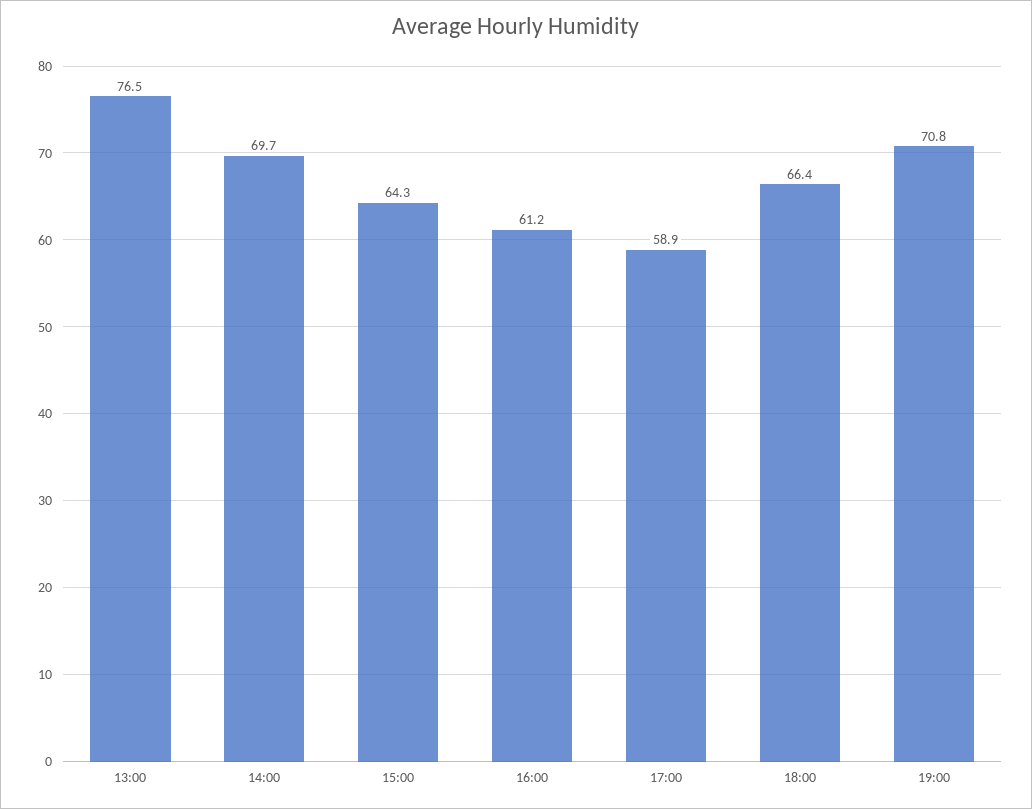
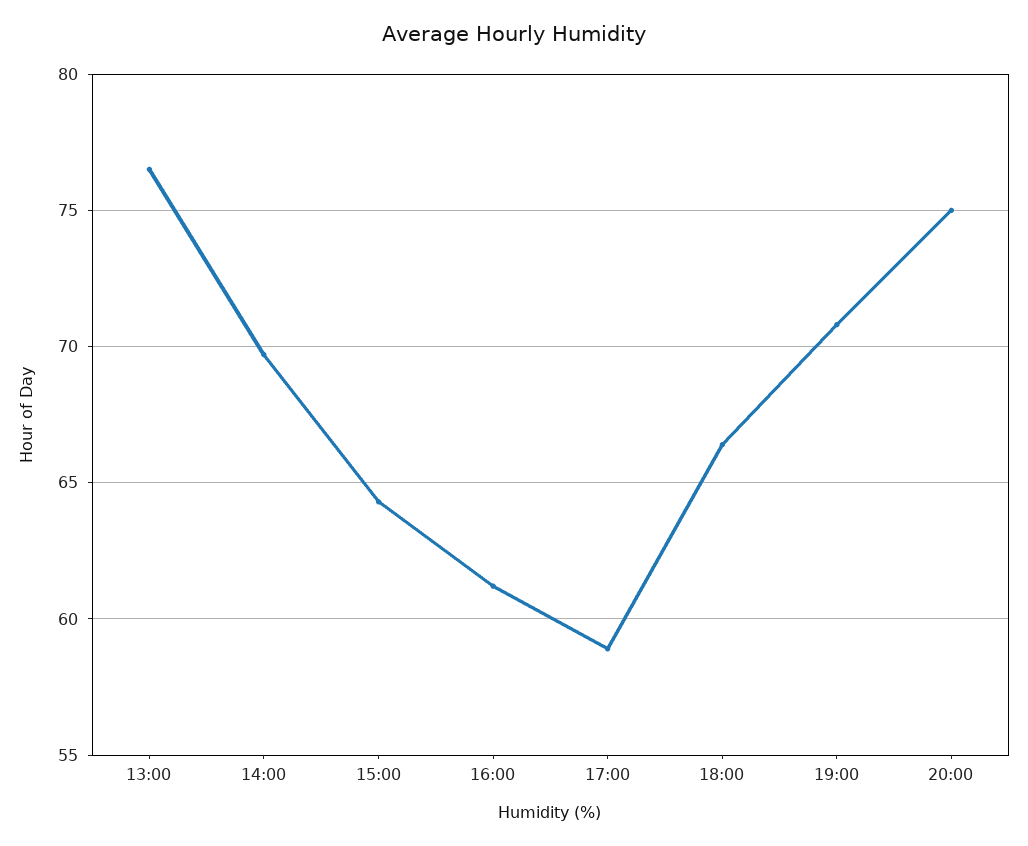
20:00: none -> 75

